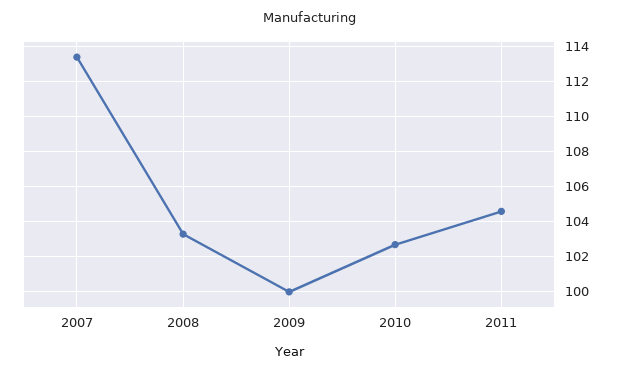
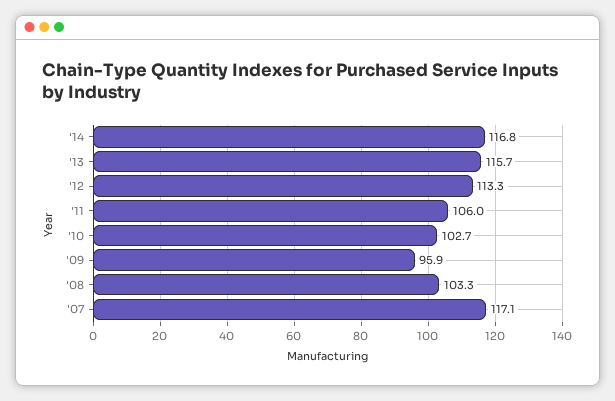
2007: 113.5 -> 117.1
2009: 100 -> 95.9
2011: 104.5 -> 106
'14: none -> 116.8
'13: none -> 115.7
'12: none -> 113.3

